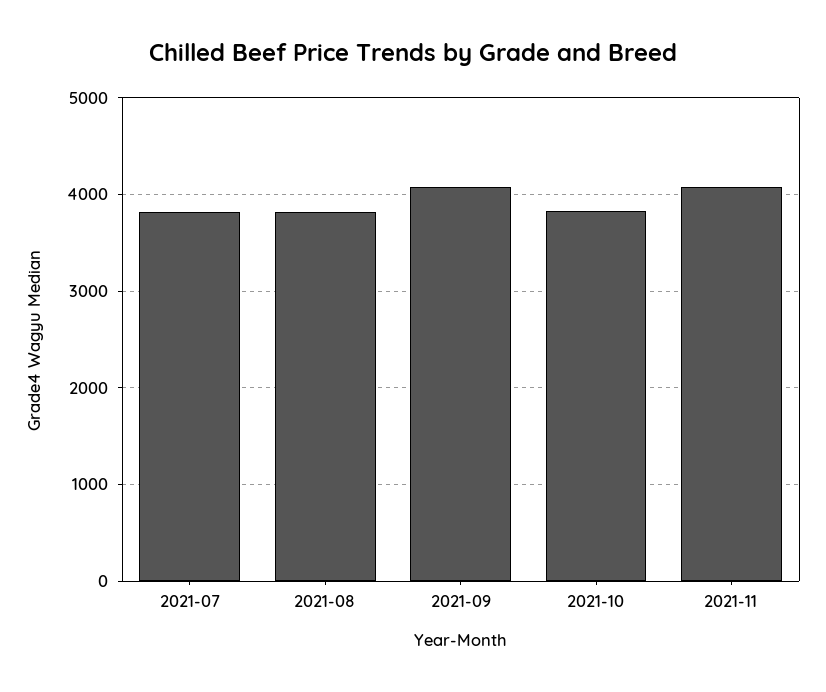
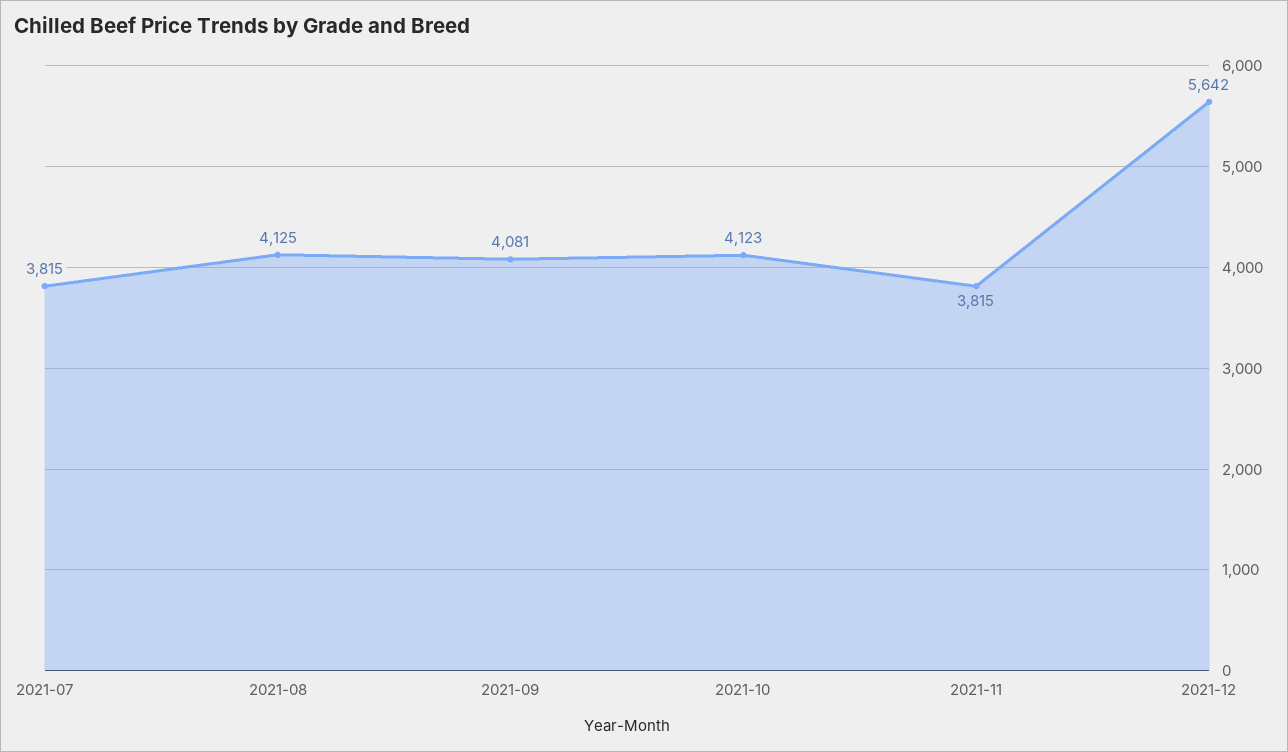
2021-08: 3800 -> 4125
2021-10: 3800 -> 4123
2021-11: 4100 -> 3815
2021-12: none -> 5642

